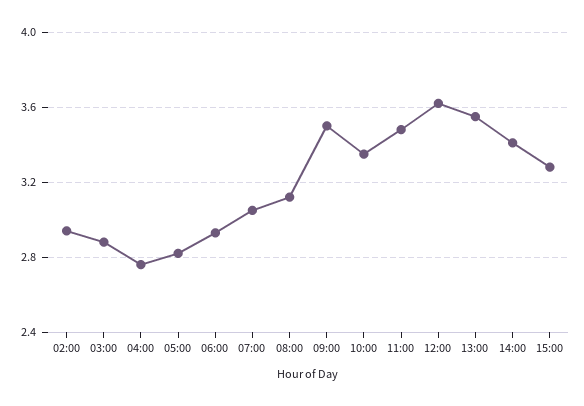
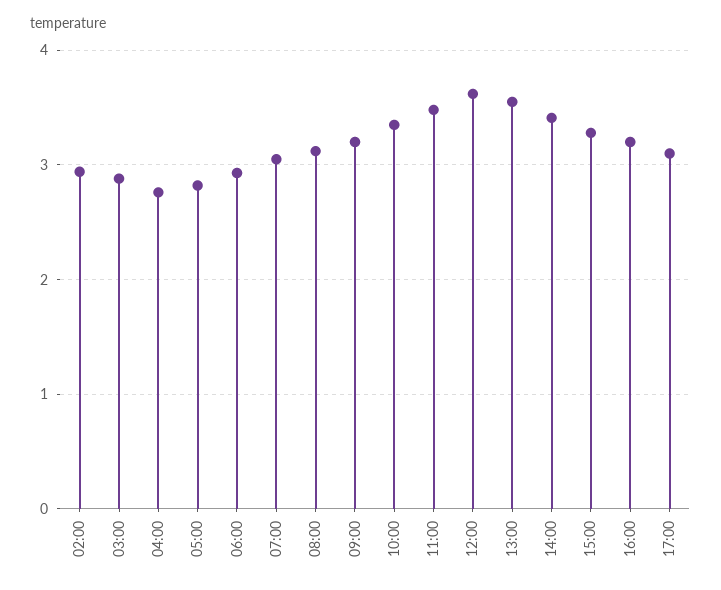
09:00: 3.5 -> 3.2
16:00: none -> 3.2
17:00: none -> 3.1

